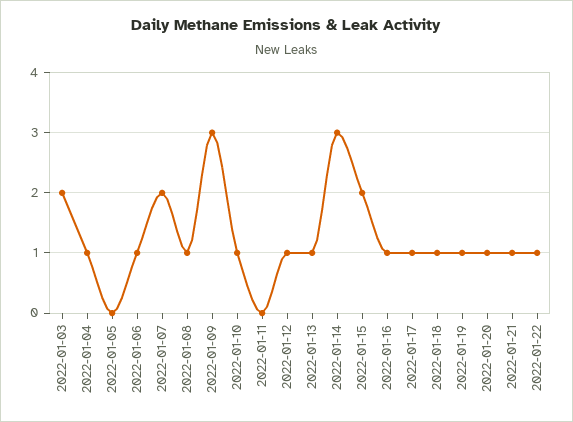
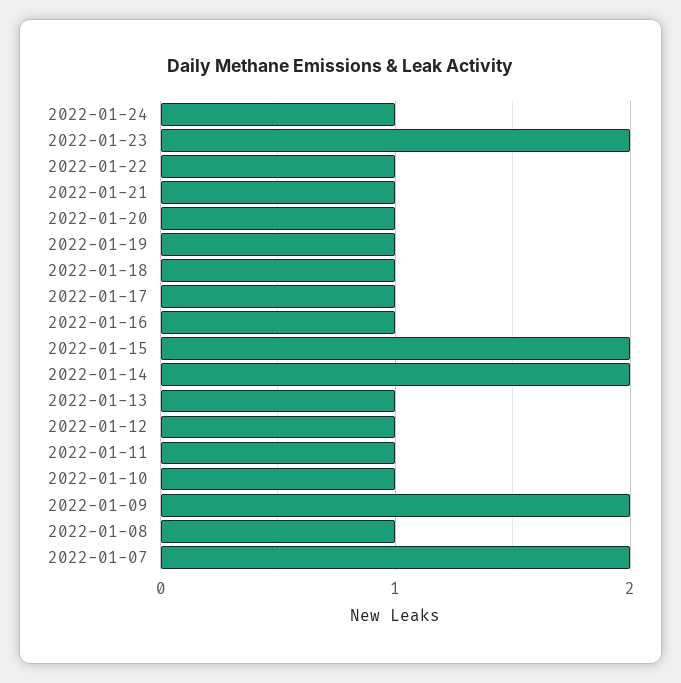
2022-01-03: 2 -> none
2022-01-04: 1 -> none
2022-01-05: 0 -> none
2022-01-06: 1 -> none
2022-01-09: 3 -> 2
2022-01-11: 0 -> 1
2022-01-14: 3 -> 2
2022-01-24: none -> 1
2022-01-23: none -> 2

